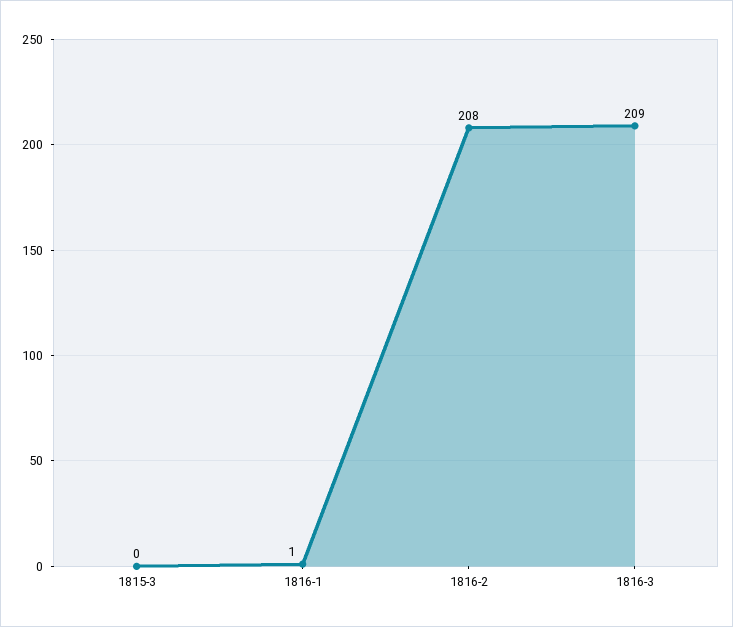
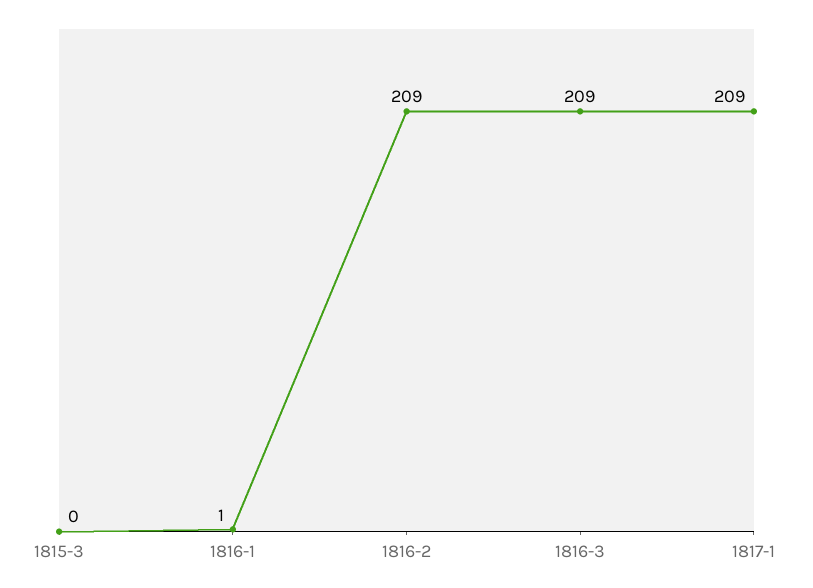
1816-2: 208 -> 209
1817-1: none -> 209

